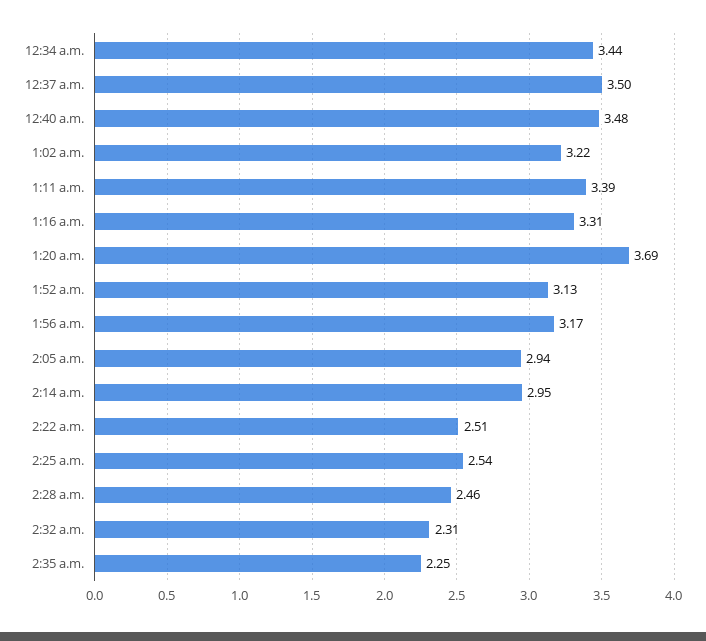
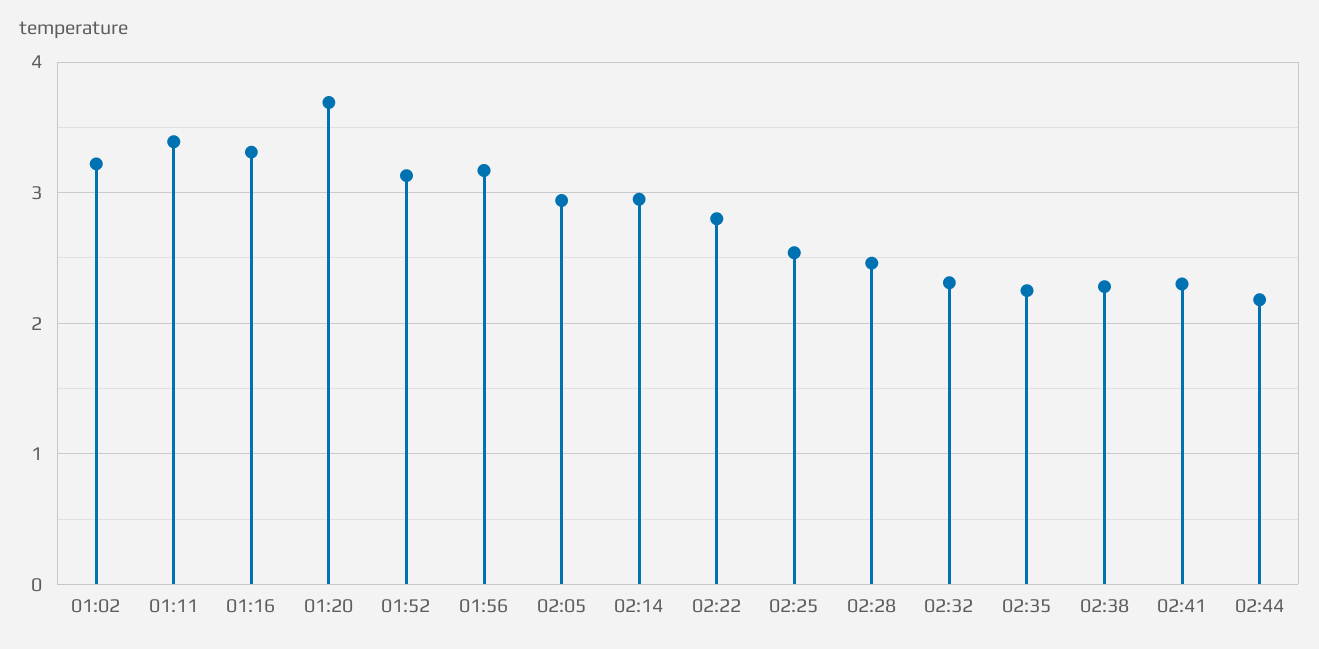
12:34 a.m.: 3.44 -> none
12:37 a.m.: 3.5 -> none
12:40 a.m.: 3.48 -> none
2:22 a.m.: 2.51 -> 2.8
02:38: none -> 2.3
02:41: none -> 2.3
02:44: none -> 2.2

